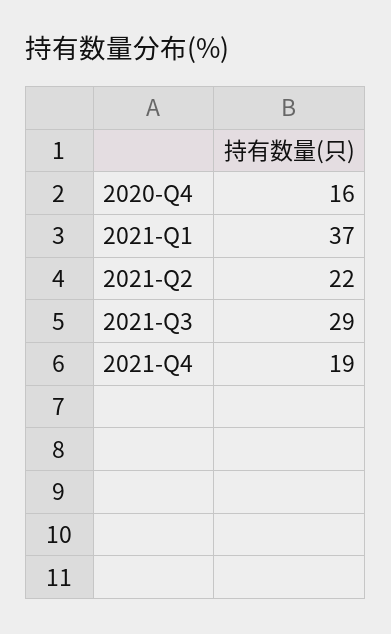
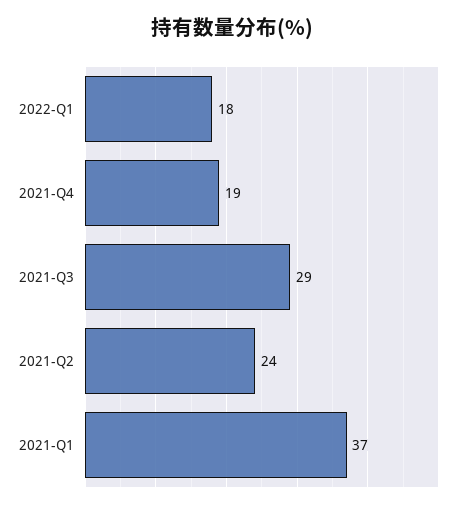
2020-Q4: 16 -> none
2021-Q2: 22 -> 24
2022-Q1: none -> 18

